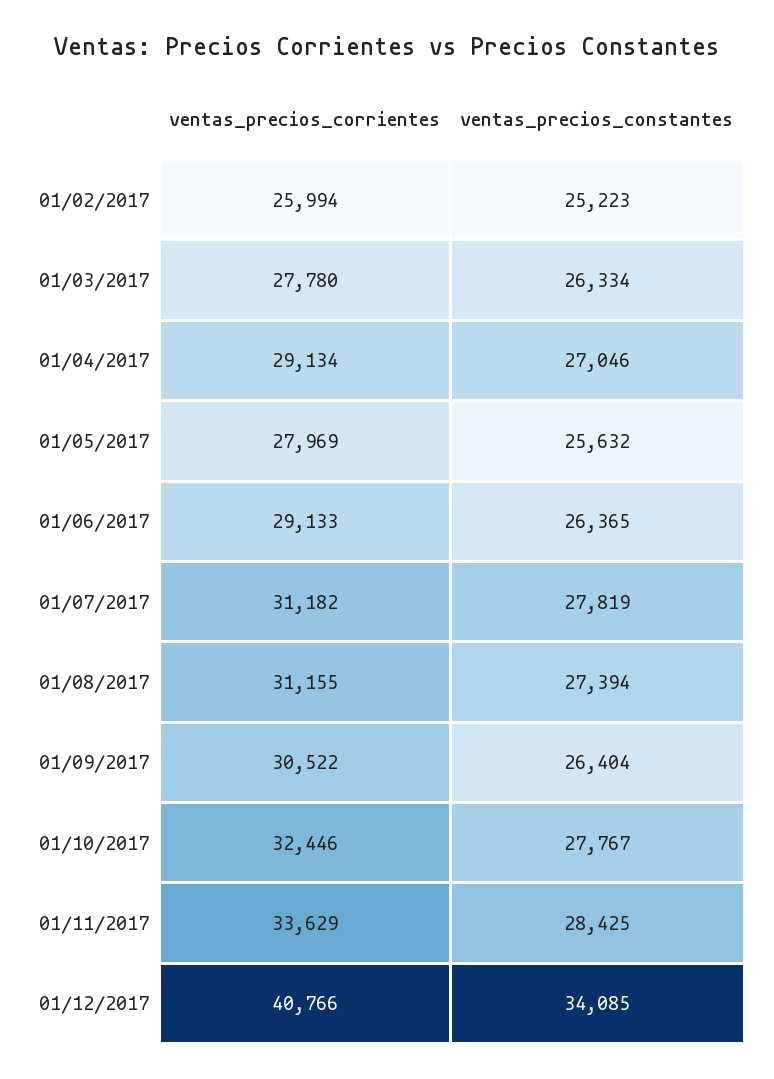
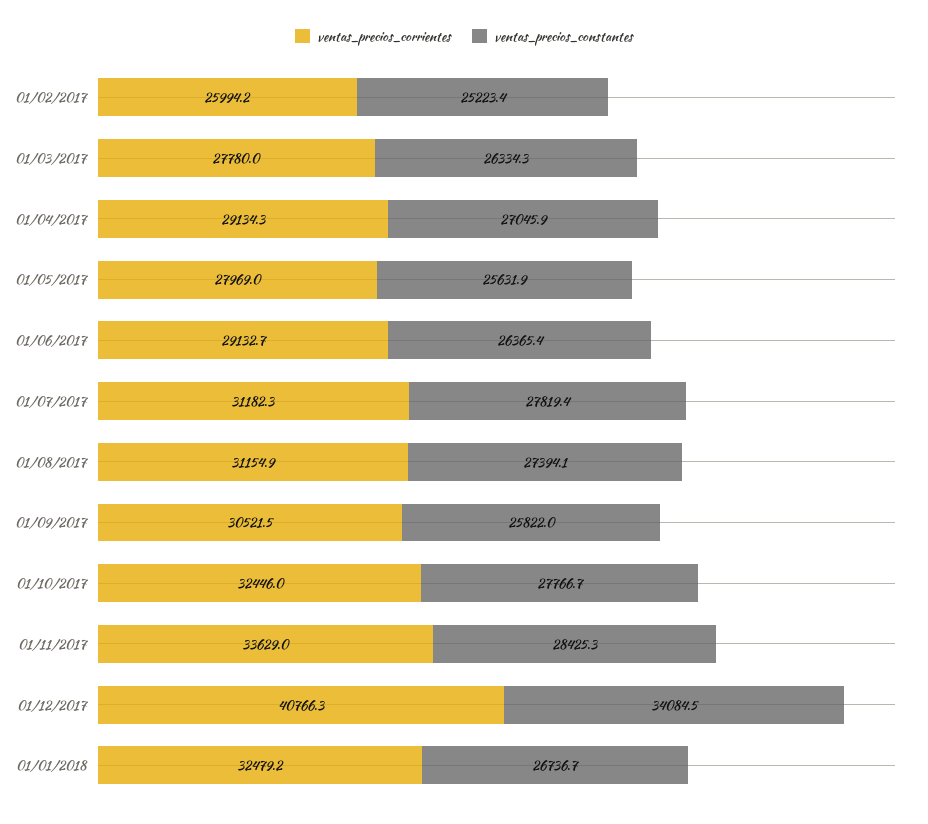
ventas_precios_constantes, 01/09/2017: 26404 -> 25822
ventas_precios_corrientes, 01/01/2018: none -> 32479.2
ventas_precios_constantes, 01/01/2018: none -> 26736.7

